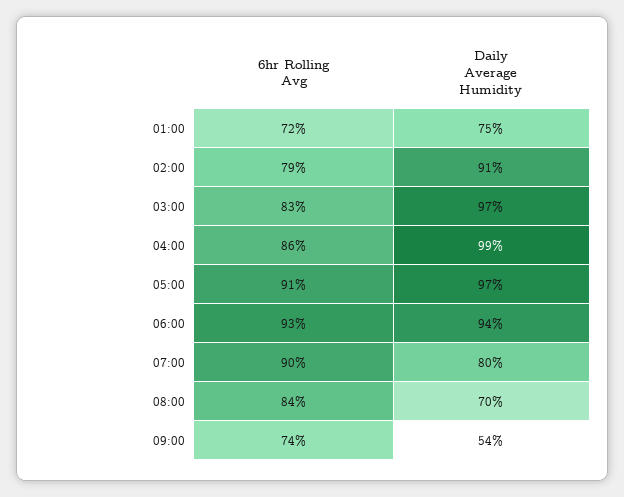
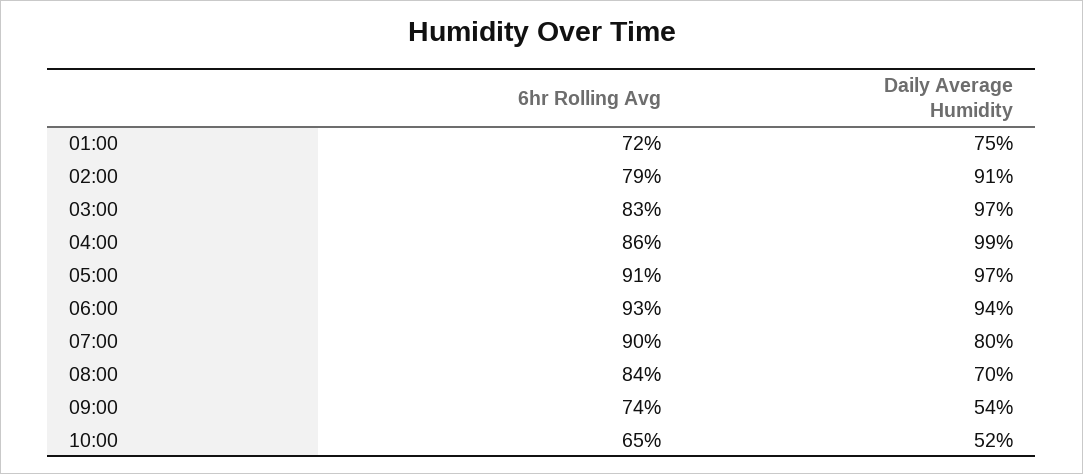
6hr Rolling Avg, 10:00: none -> 65
Daily Average Humidity, 10:00: none -> 52

